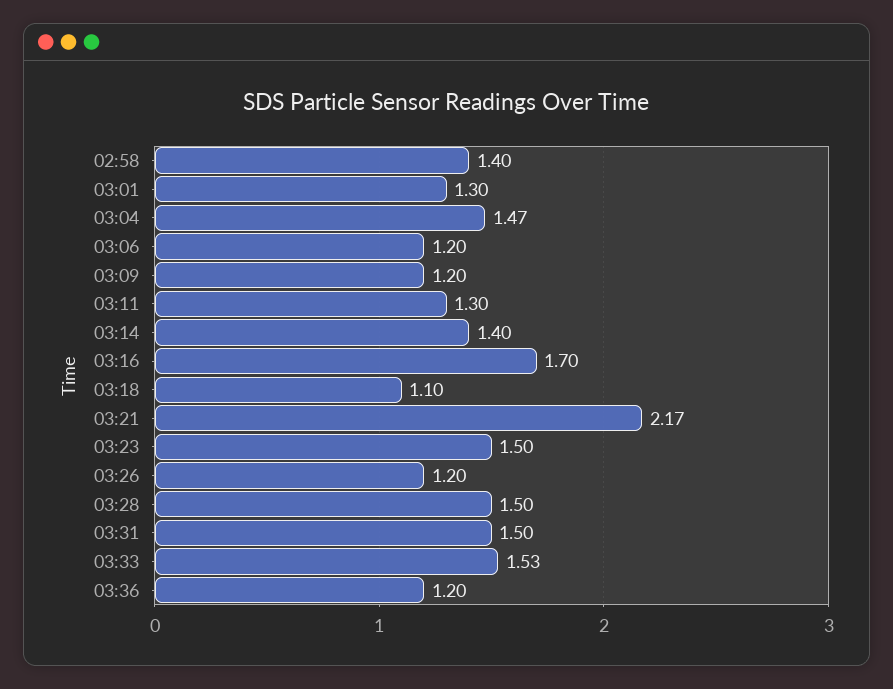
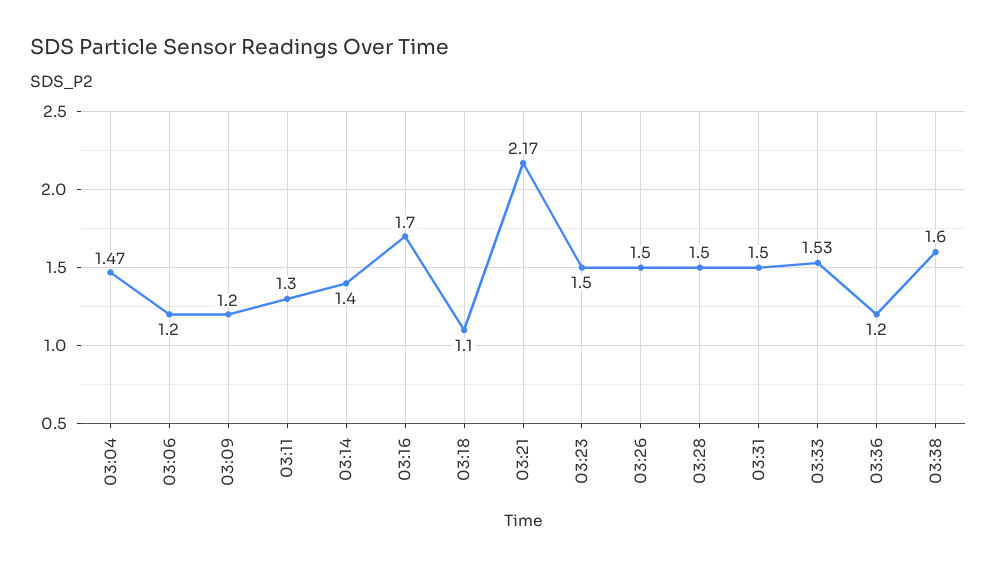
02:58: 1.4 -> none
03:01: 1.3 -> none
03:26: 1.2 -> 1.5
03:38: none -> 1.6

